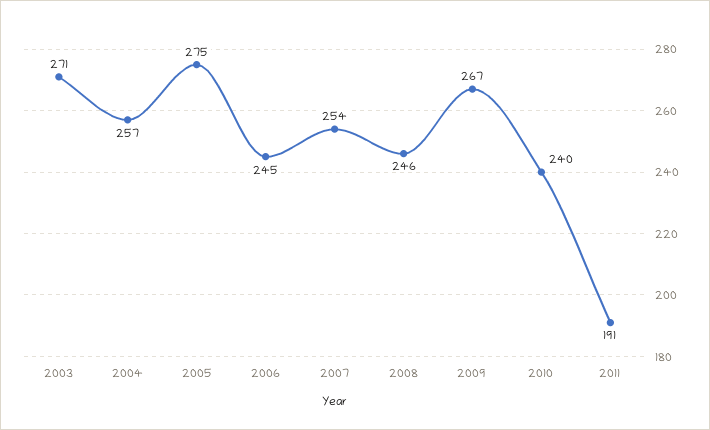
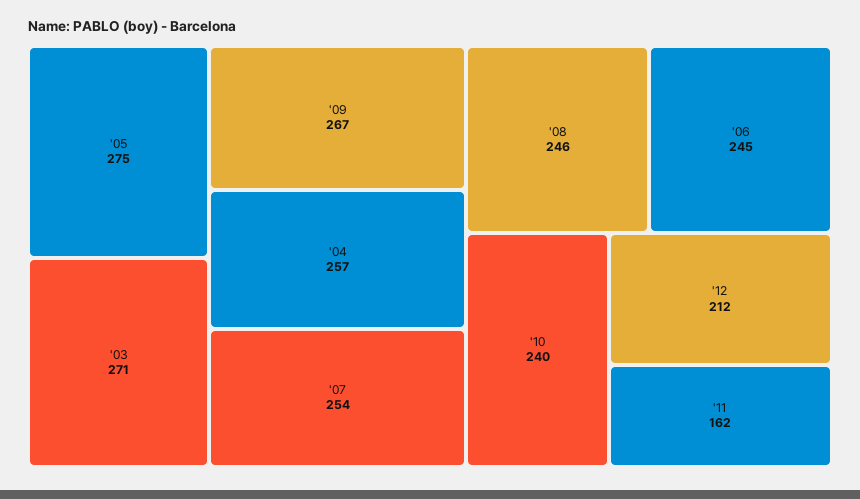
2011: 191 -> 162
'12: none -> 212

